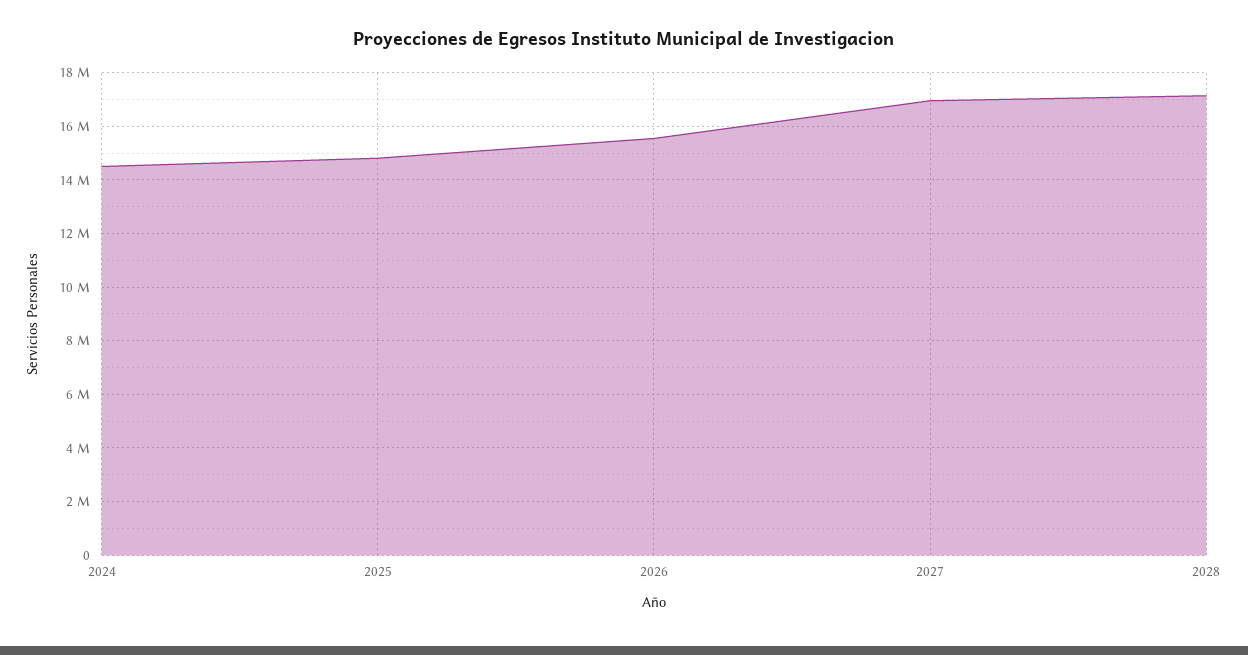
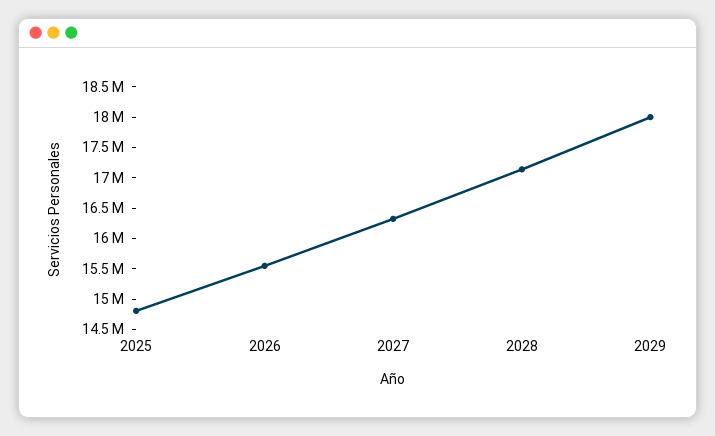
2024: 14500000 -> none
2027: 17000000 -> 16250000
2029: none -> 18000000

